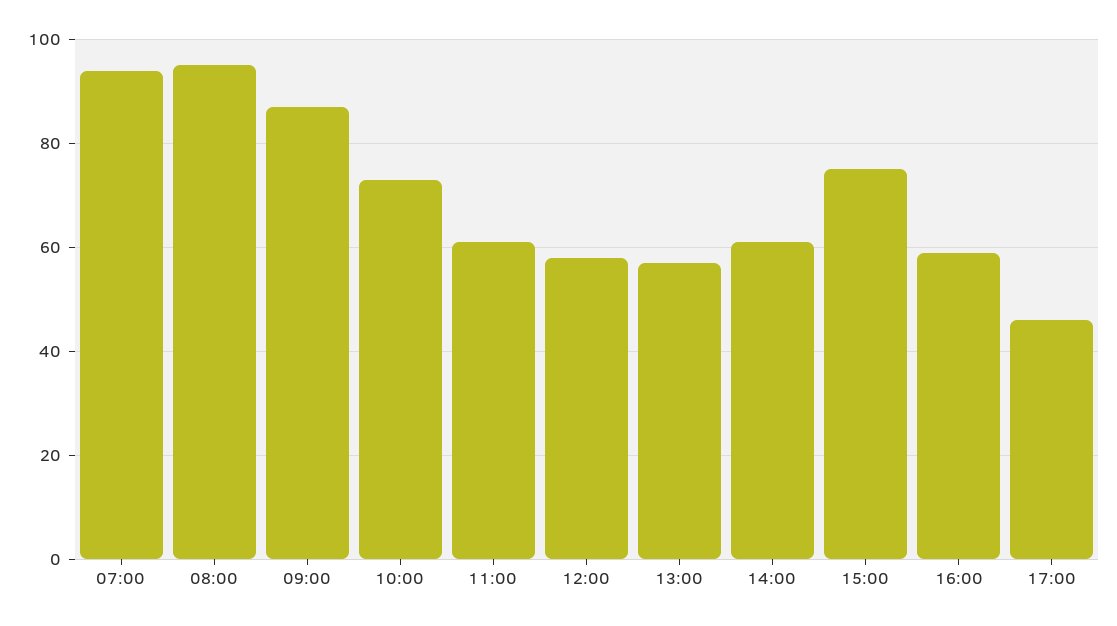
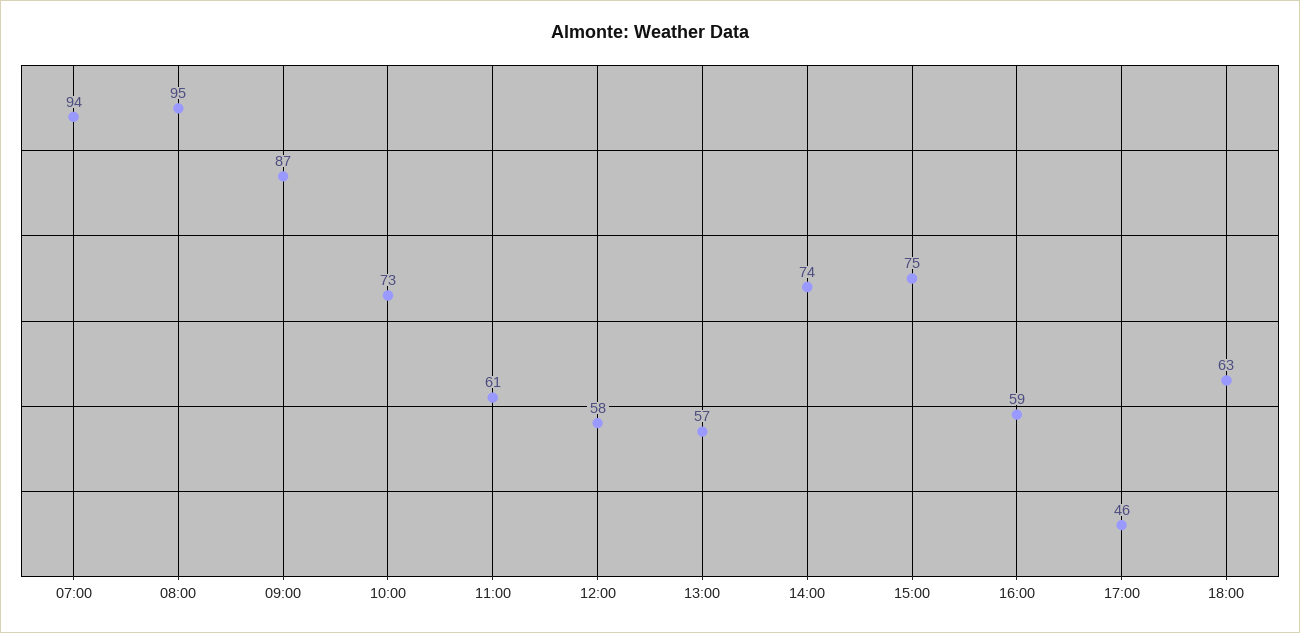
14:00: 60 -> 74
18:00: none -> 63

